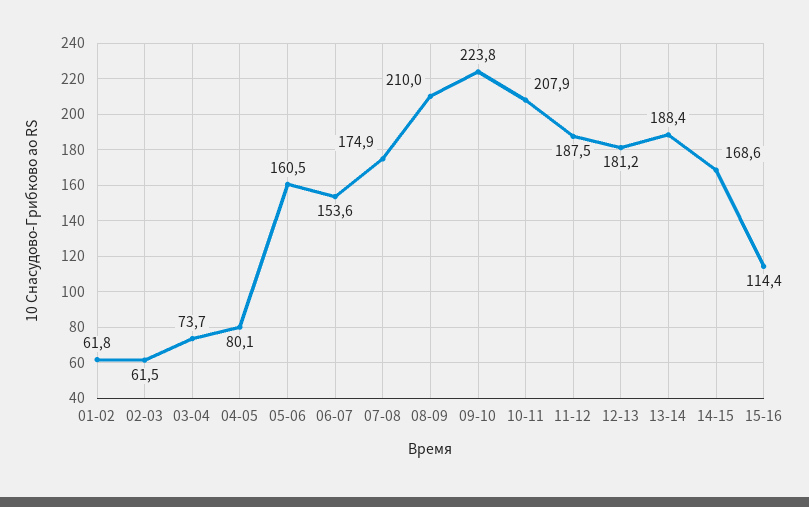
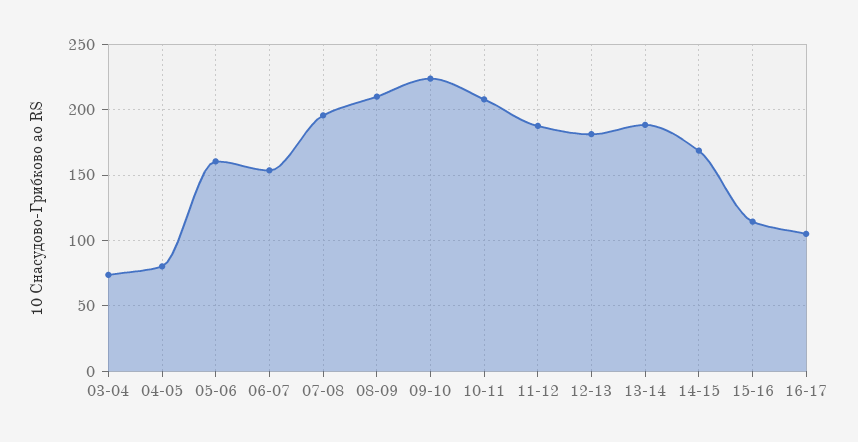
01-02: 61.8 -> none
02-03: 61.5 -> none
07-08: 174.9 -> 195
16-17: none -> 105

